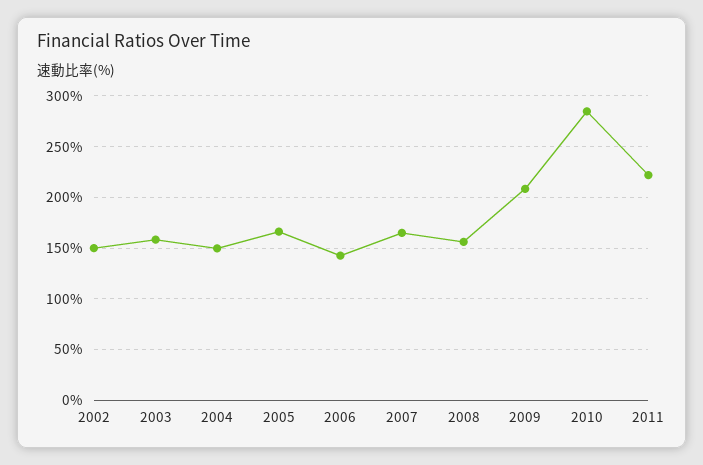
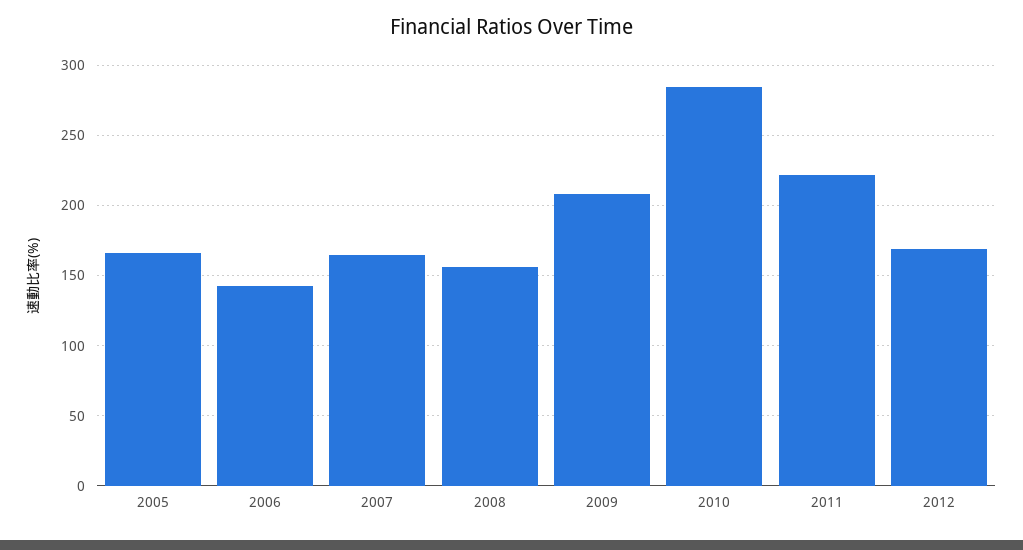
2002: 150 -> none
2003: 160 -> none
2004: 150 -> none
2012: none -> 170

